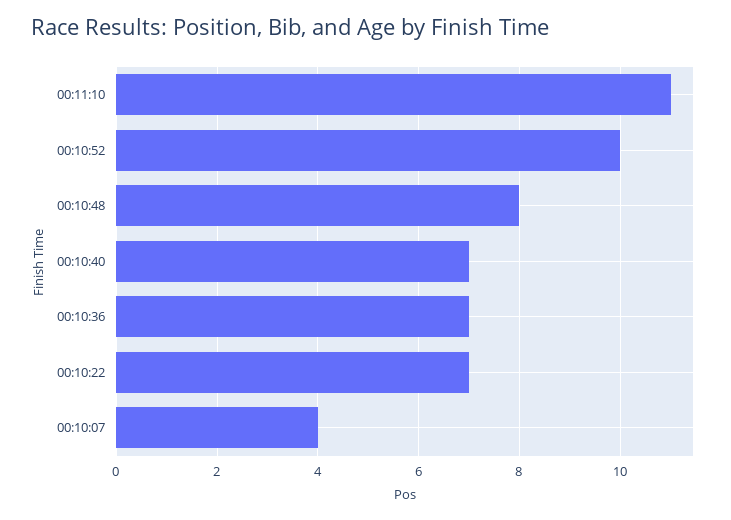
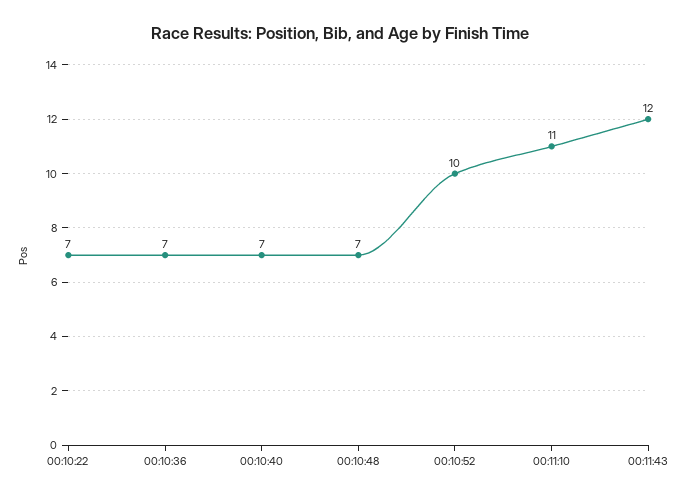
00:10:48: 8 -> 7
00:10:07: 4 -> none
00:11:43: none -> 12

